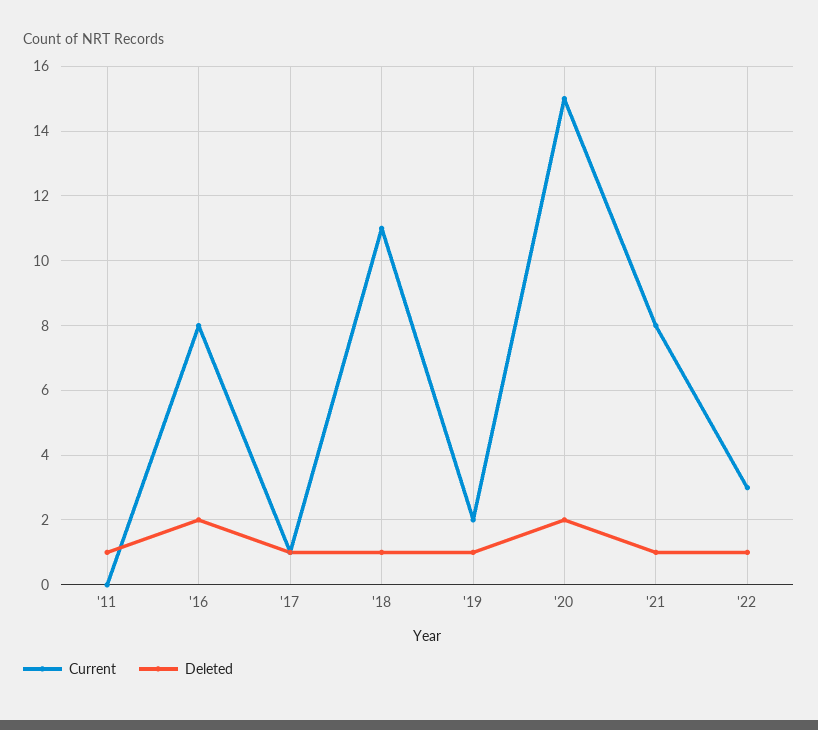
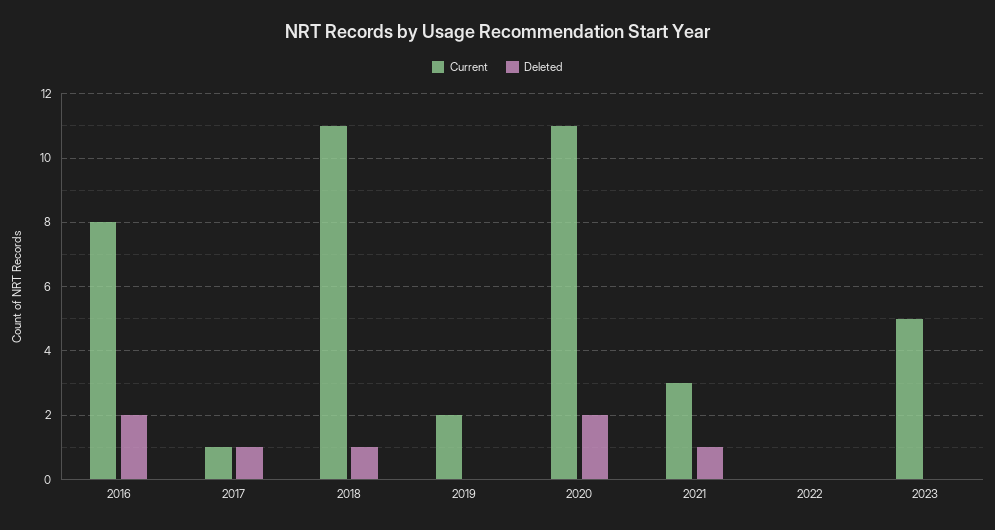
Current, '11: 0 -> none
Deleted, '11: 1 -> none
Deleted, '19: 1 -> 0
Current, '20: 15 -> 11
Current, '21: 8 -> 3
Current, '22: 3 -> 0
Deleted, '22: 1 -> 0
Current, 2023: none -> 5
Deleted, 2023: none -> 0

